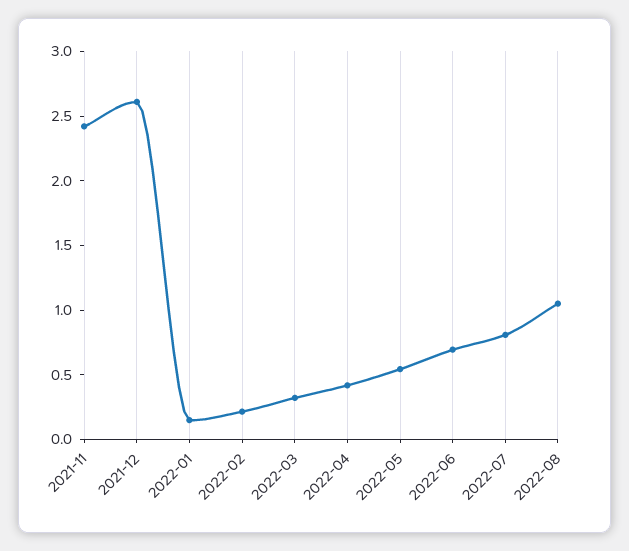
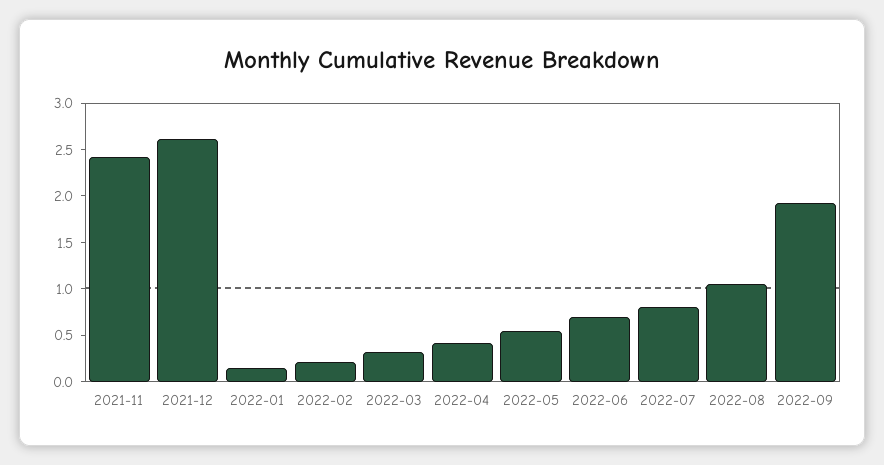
2022-09: none -> 1.9

